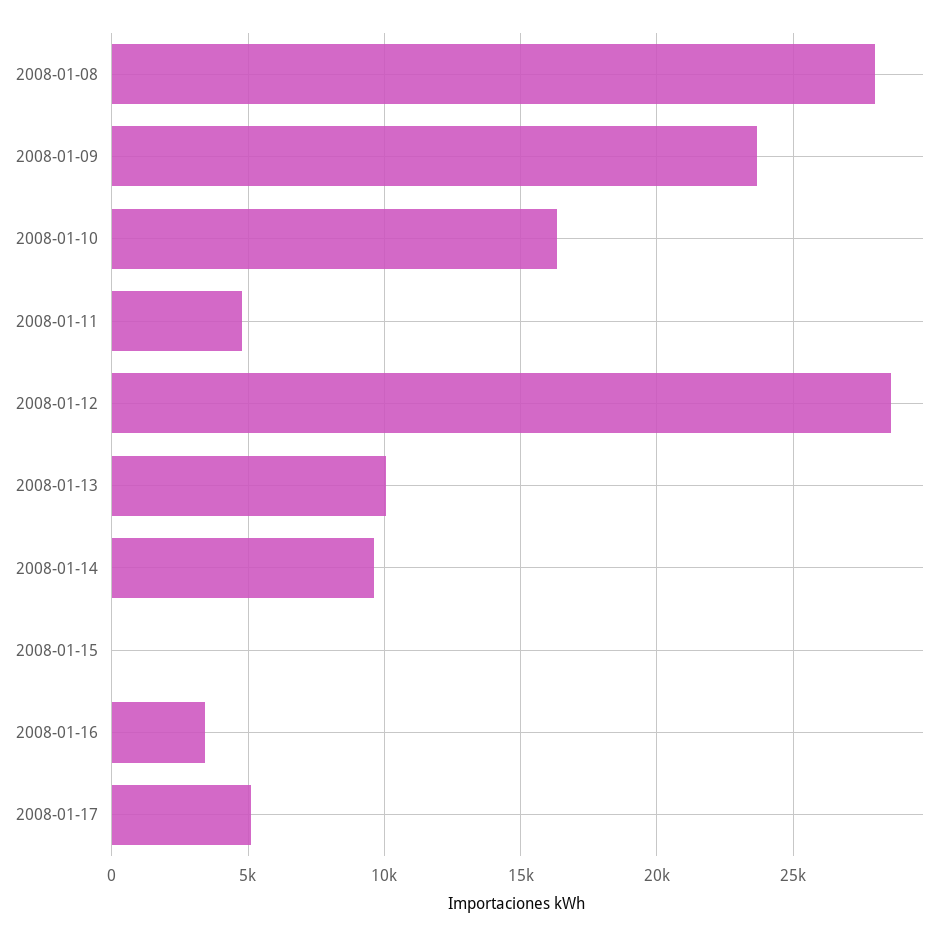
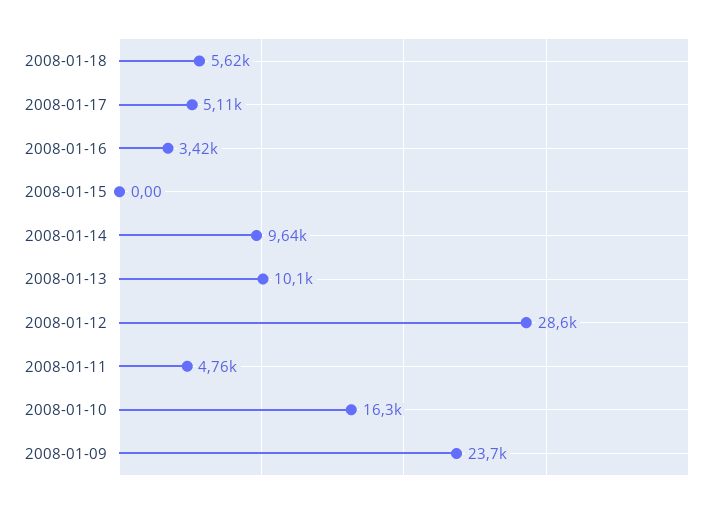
2008-01-08: 28000 -> none
2008-01-18: none -> 5620

